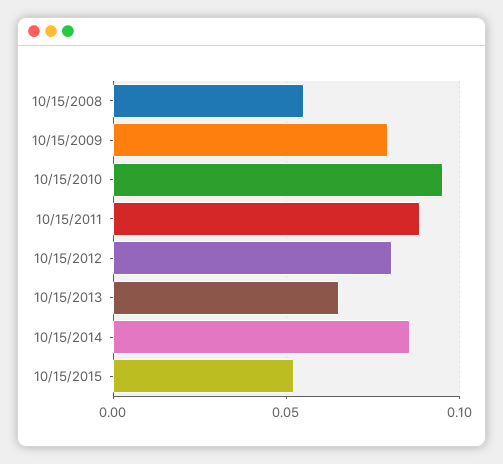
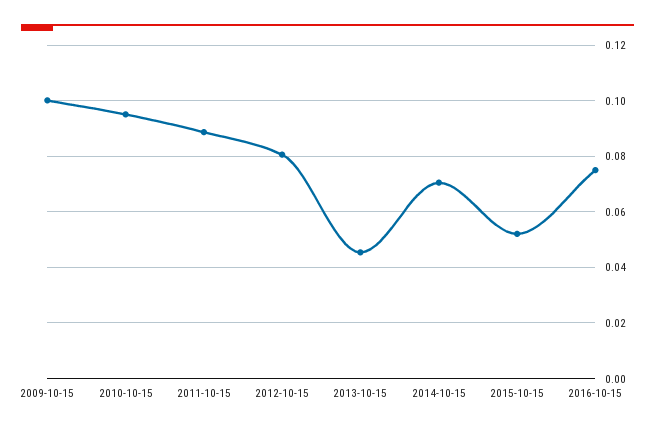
10/15/2008: 0.055 -> none
10/15/2009: 0.08 -> 0.1
10/15/2013: 0.065 -> 0.045
10/15/2014: 0.085 -> 0.07
2016-10-15: none -> 0.075

